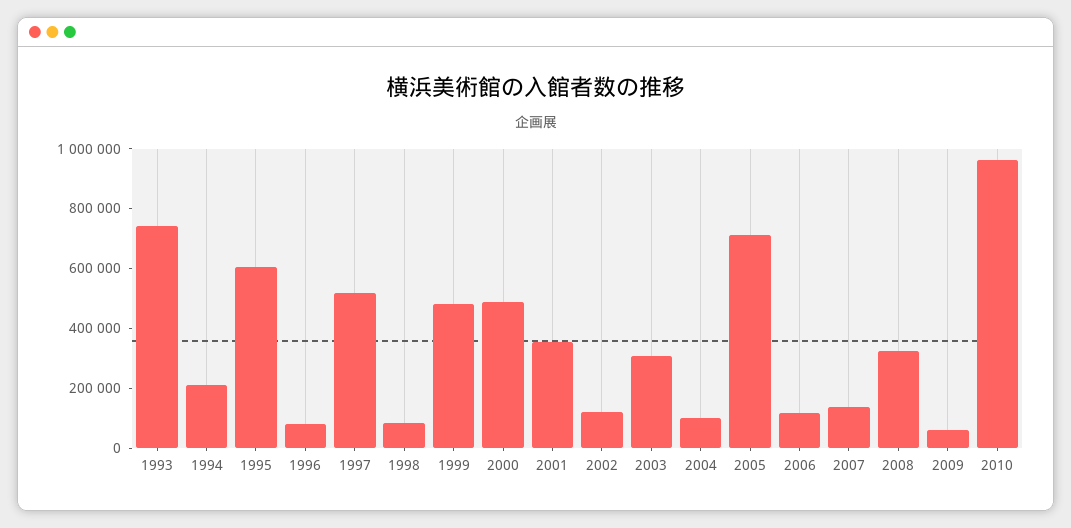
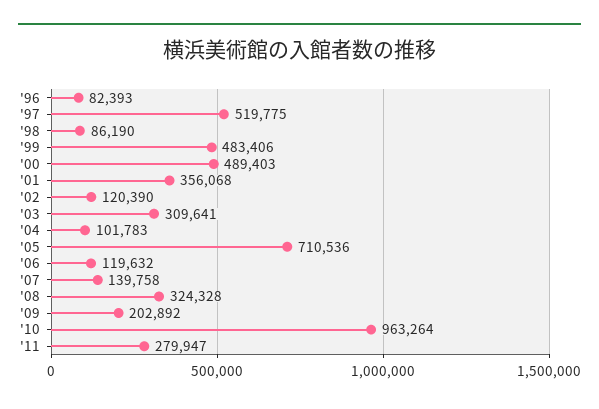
1993: 750000 -> none
1994: 200000 -> none
1995: 600000 -> none
2009: 50000 -> 202892
'11: none -> 279947

